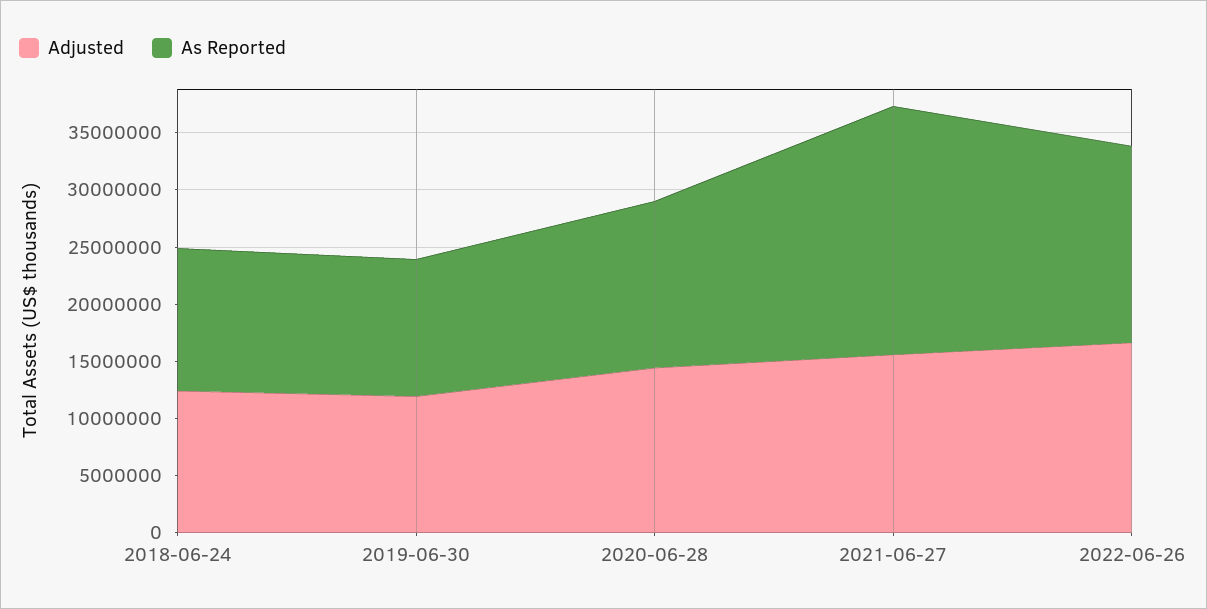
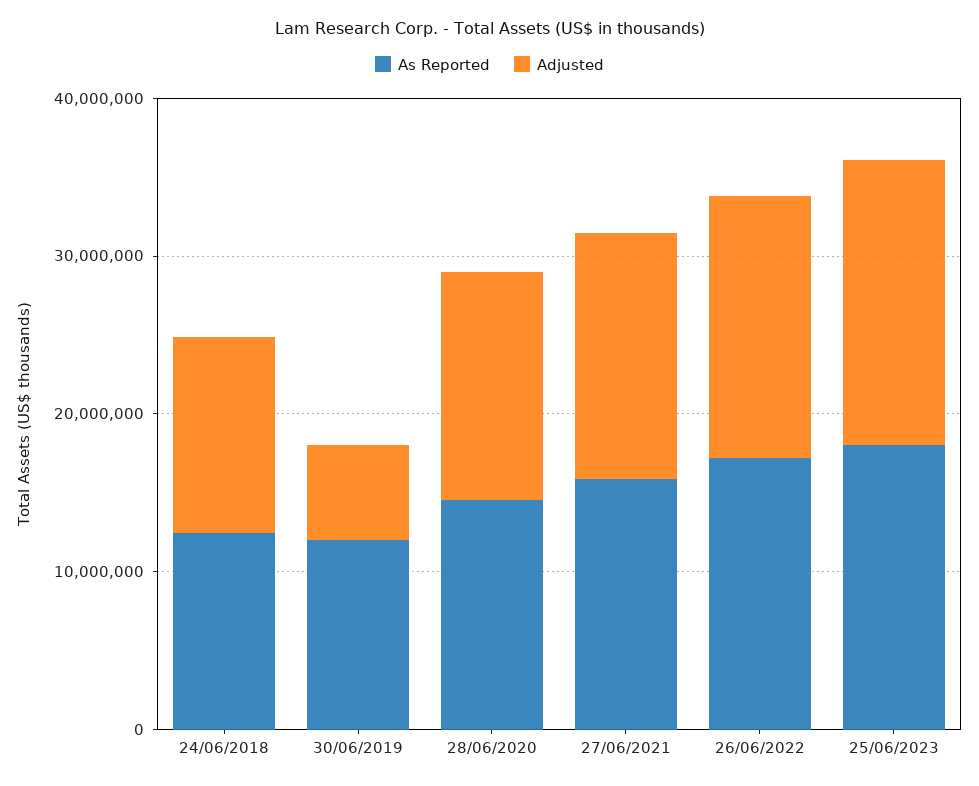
Adjusted, 2019-06-30: 12000000 -> 6000000
As Reported, 2021-06-27: 22000000 -> 16000000
As Reported, 25/06/2023: none -> 18000000
Adjusted, 25/06/2023: none -> 18000000

